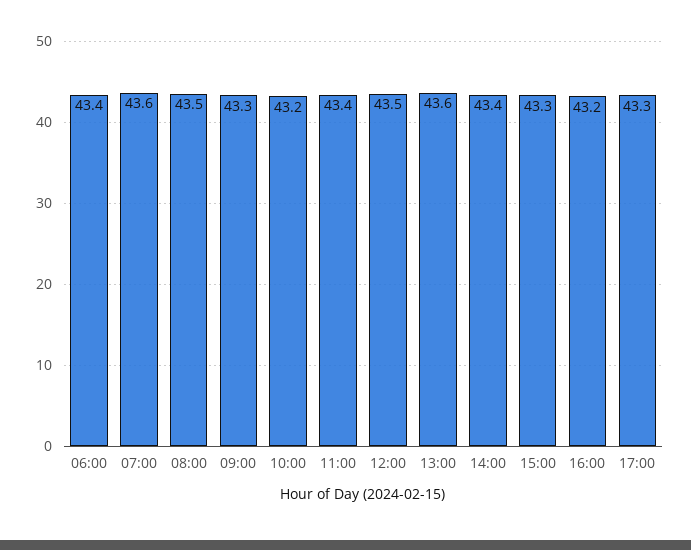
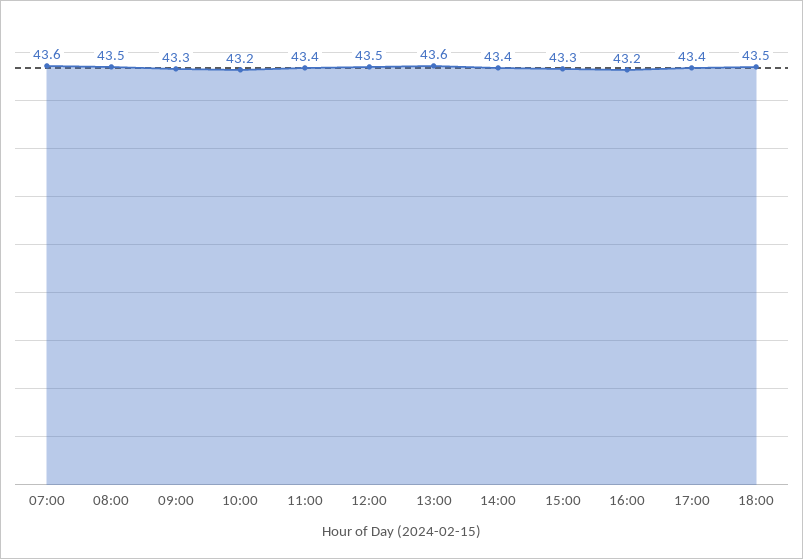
06:00: 43.4 -> none
17:00: 43.3 -> 43.4
18:00: none -> 43.5

